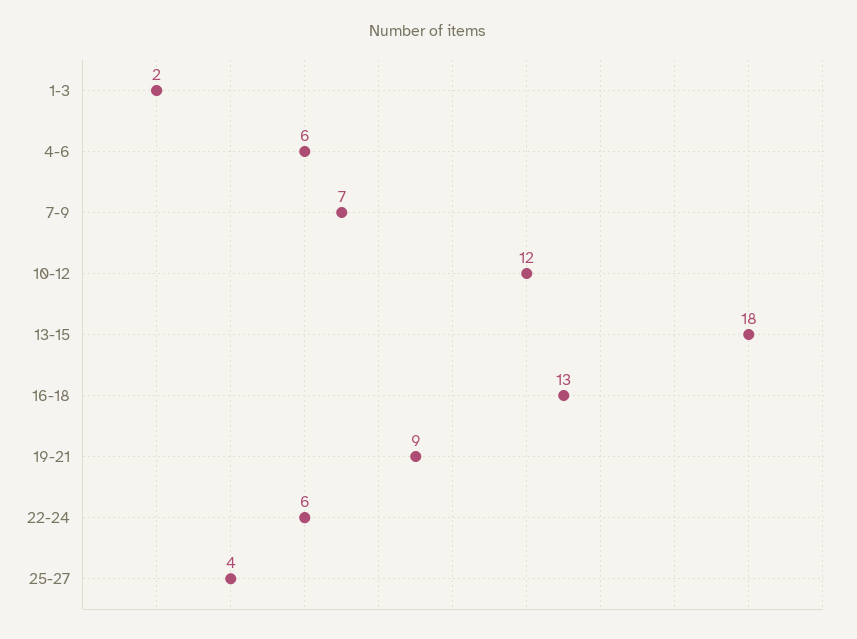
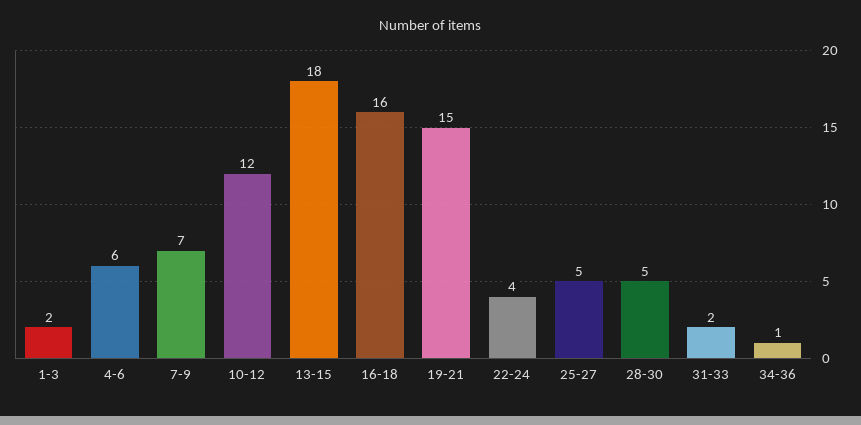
16-18: 13 -> 16
19-21: 9 -> 15
22-24: 6 -> 4
25-27: 4 -> 5
28-30: none -> 5
31-33: none -> 2
34-36: none -> 1

